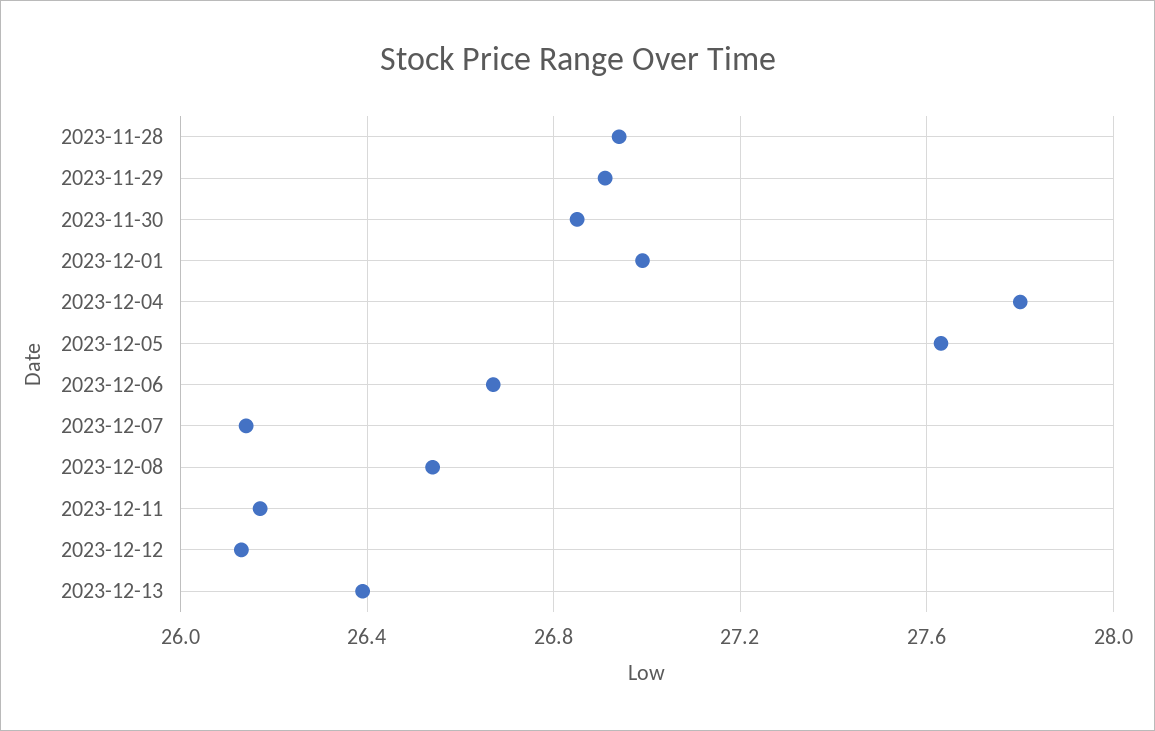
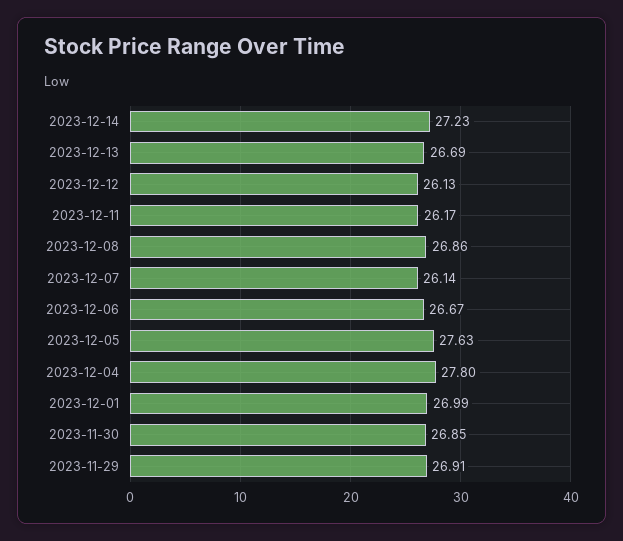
2023-11-28: 26.95 -> none
2023-12-08: 26.55 -> 26.86
2023-12-13: 26.4 -> 26.69
2023-12-14: none -> 27.23

